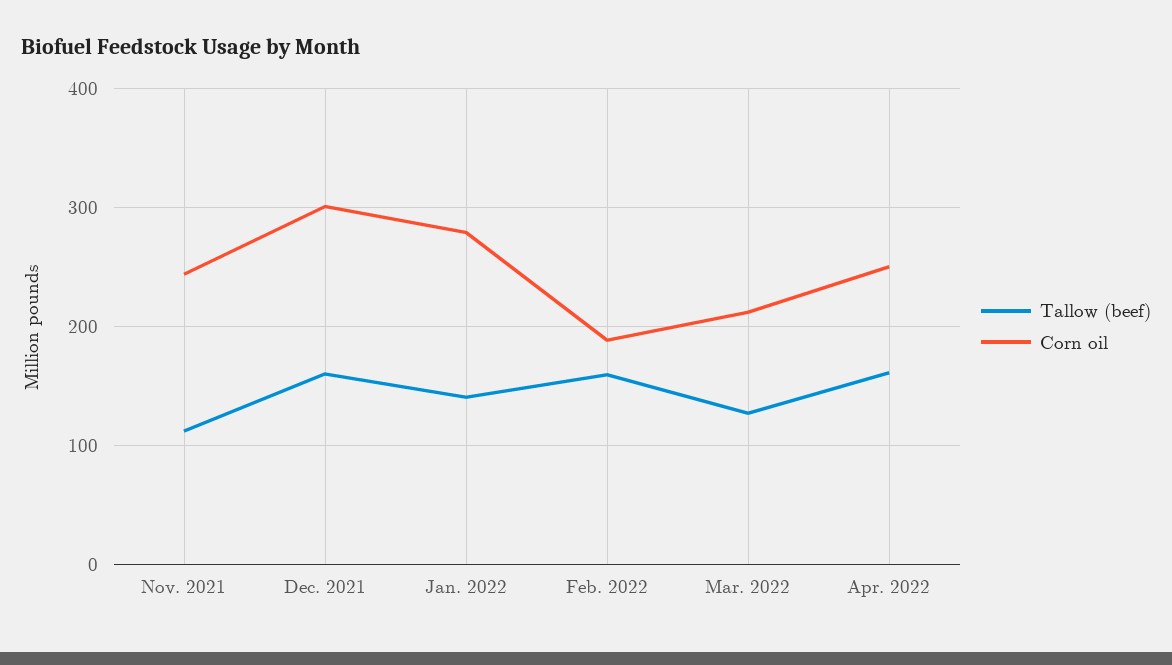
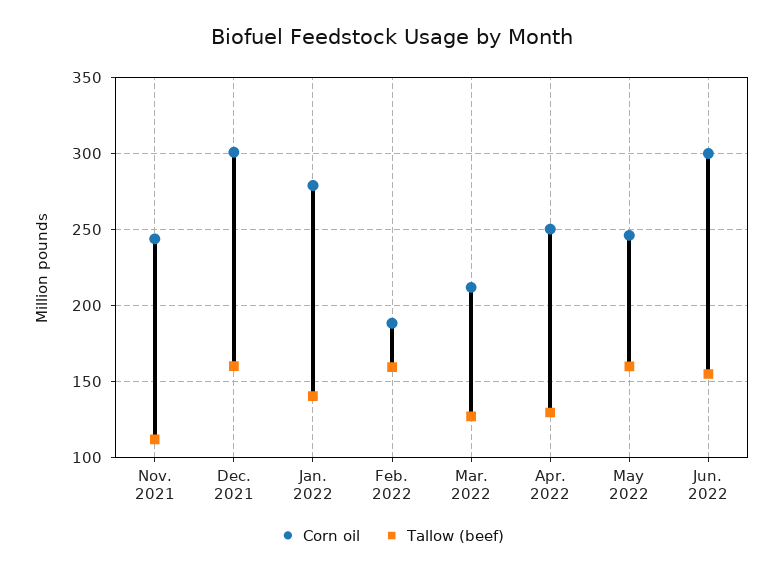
Tallow (beef), Apr. 2022: 160 -> 130
Corn oil, May 2022: none -> 245
Tallow (beef), May 2022: none -> 160
Corn oil, Jun. 2022: none -> 300
Tallow (beef), Jun. 2022: none -> 155

